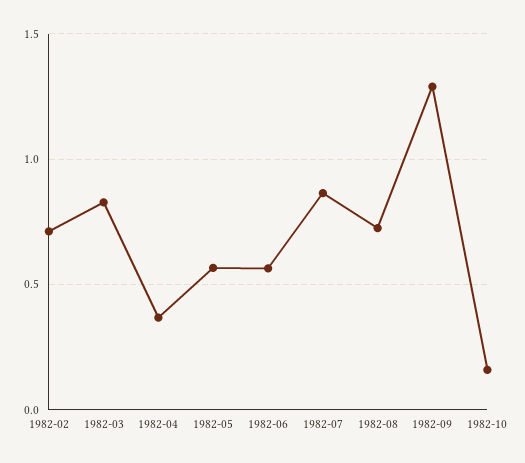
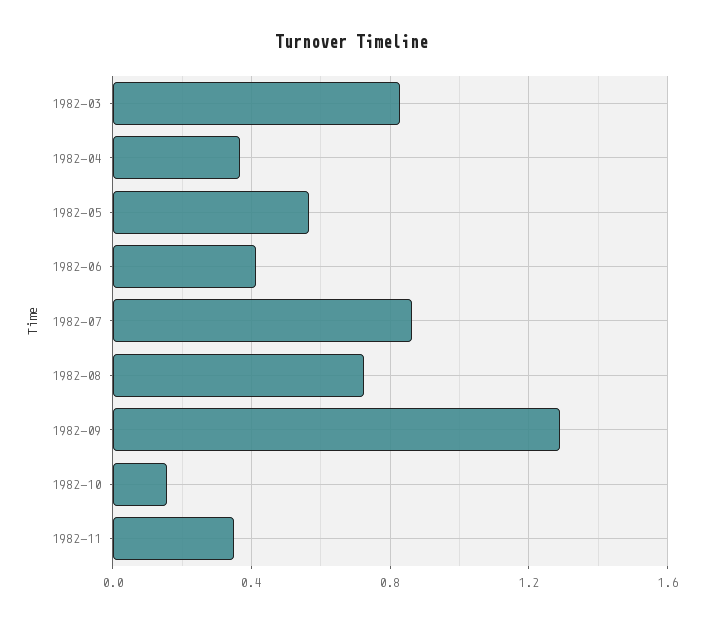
1982-02: 0.7 -> none
1982-06: 0.55 -> 0.4
1982-11: none -> 0.35

